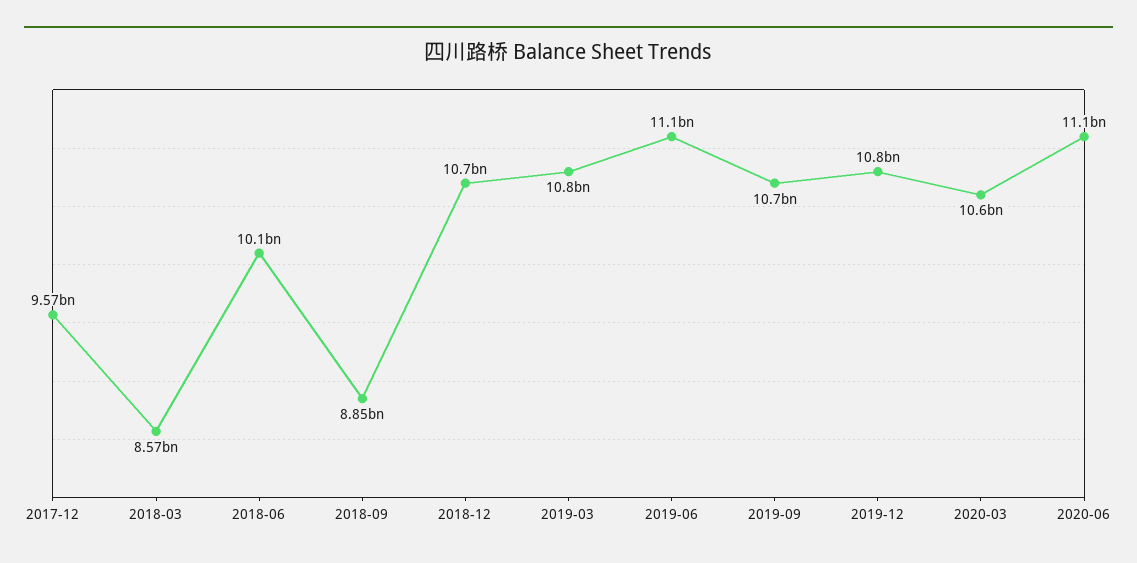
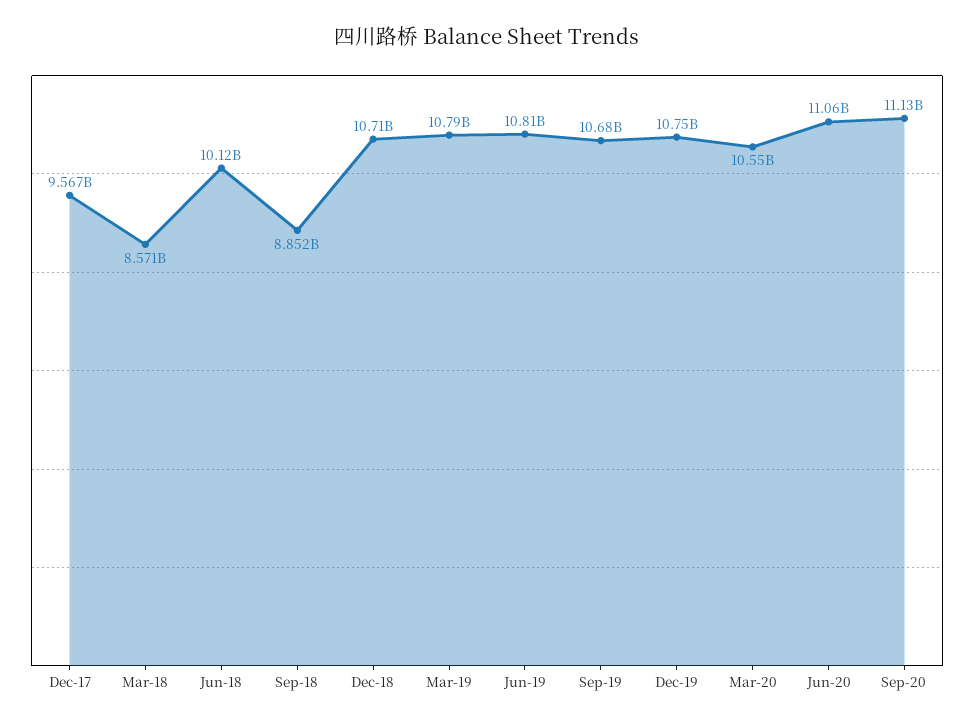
2019-06: 11100000000 -> 10810000000
Sep-20: none -> 11130000000

